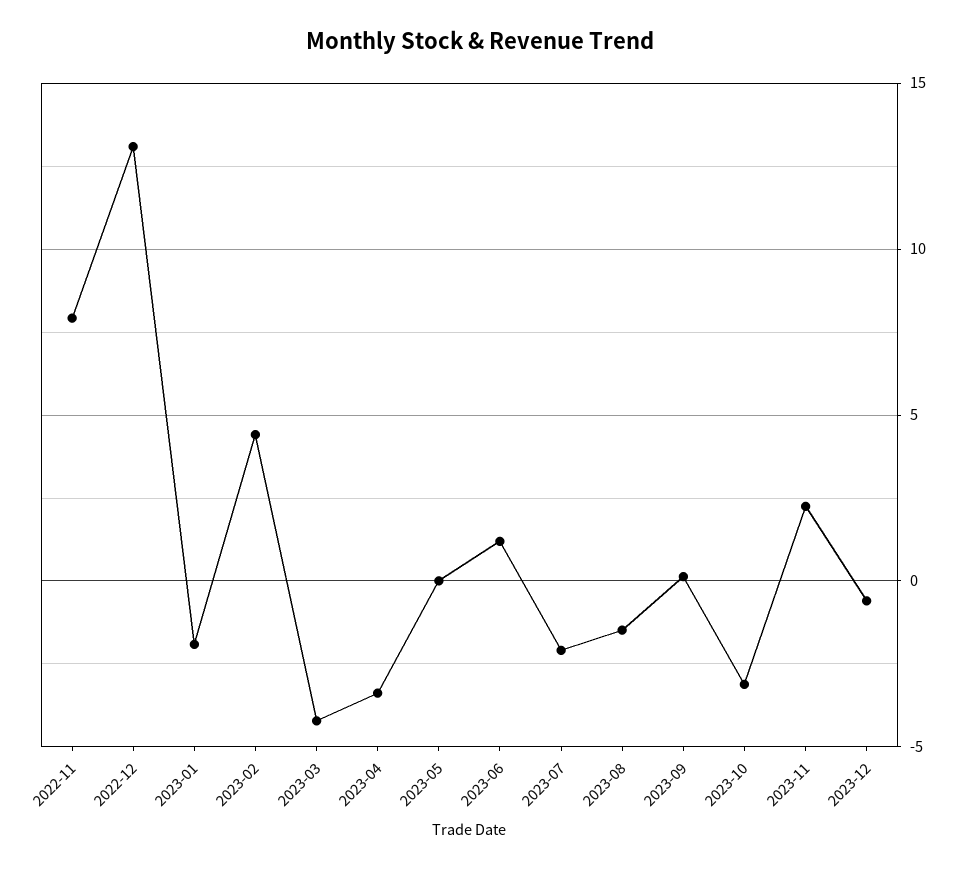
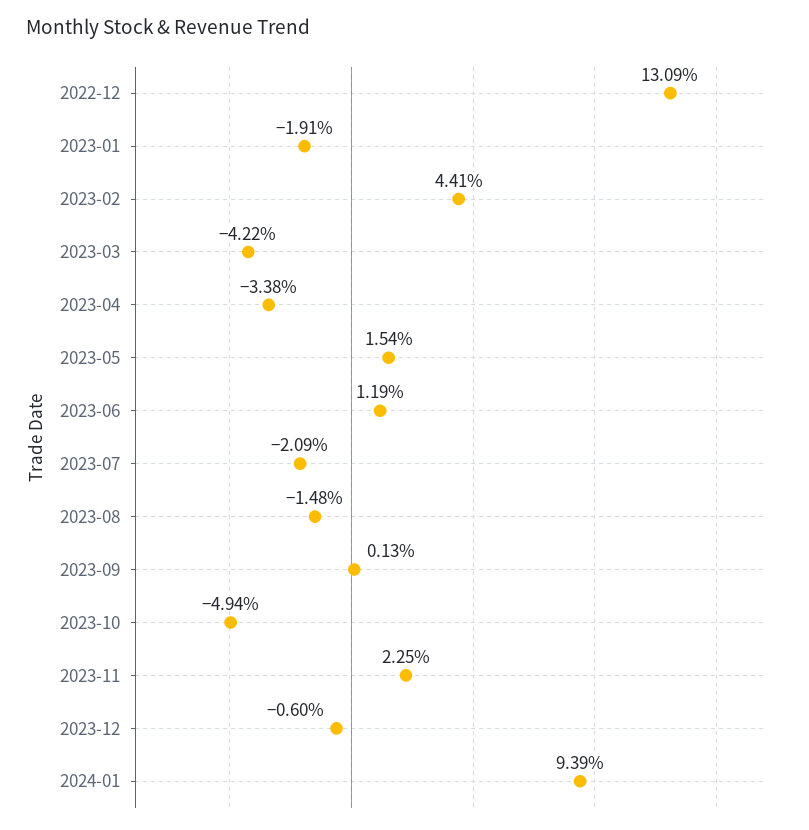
2022-11: 8 -> none
2023-05: 0 -> 1.54
2023-10: -3 -> -4.94
2024-01: none -> 9.39

